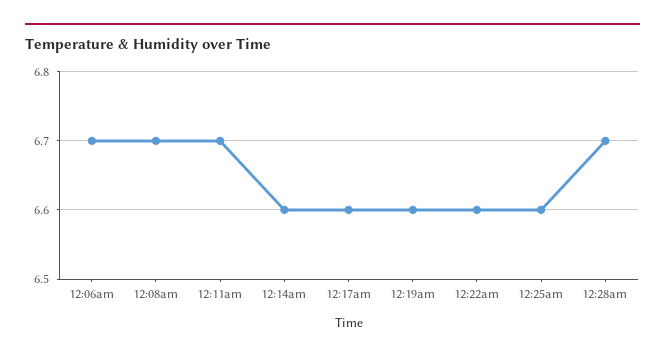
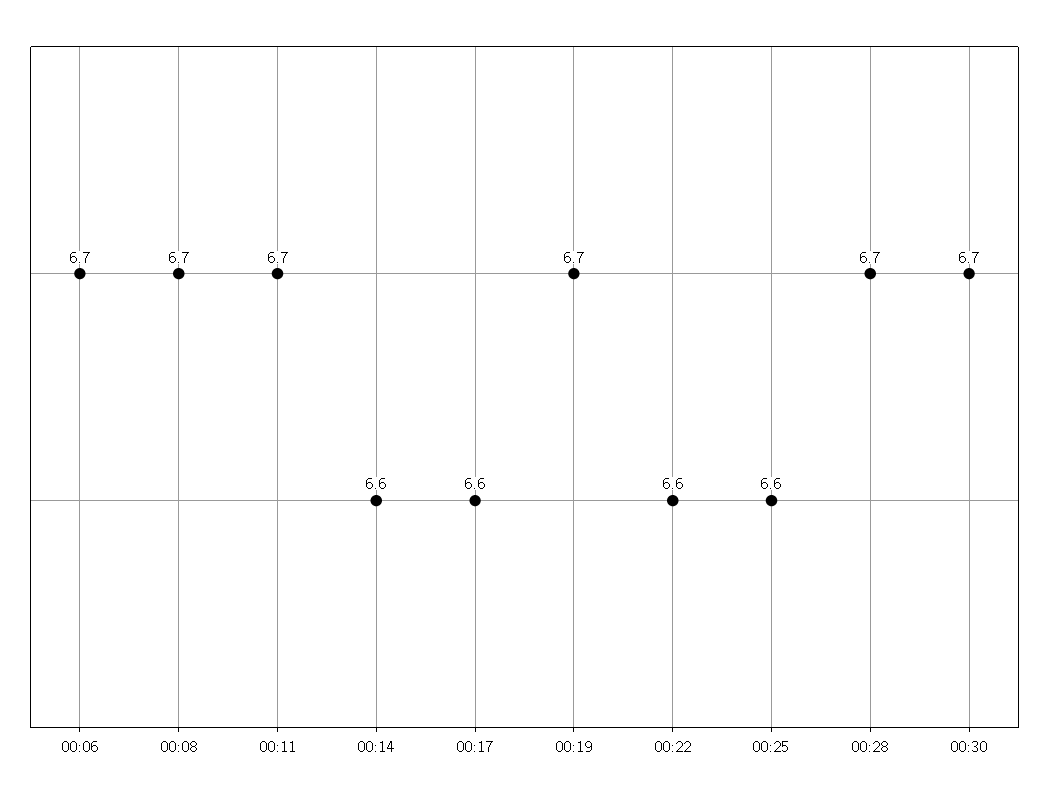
12:19am: 6.6 -> 6.7
00:30: none -> 6.7

